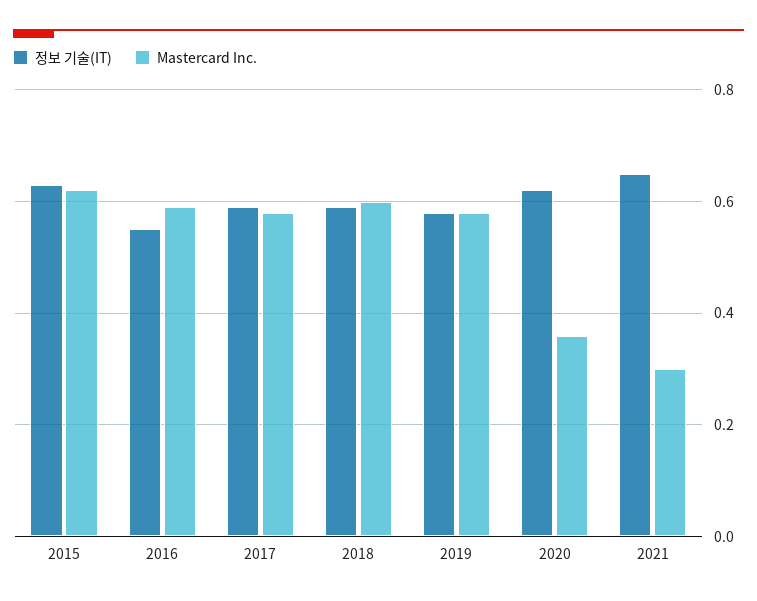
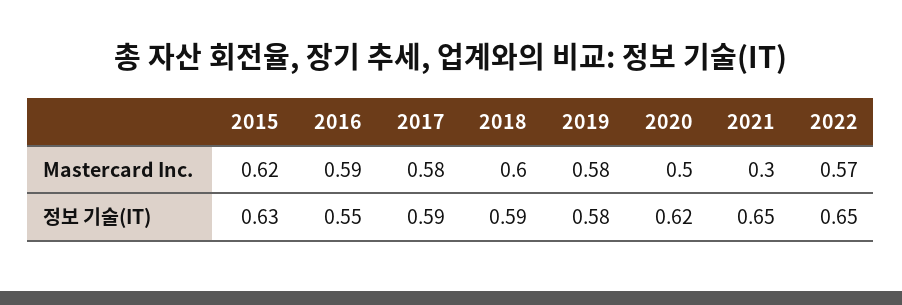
Mastercard Inc., 2020: 0.35 -> 0.5
Mastercard Inc., 2022: none -> 0.57
정보 기술(IT), 2022: none -> 0.65

